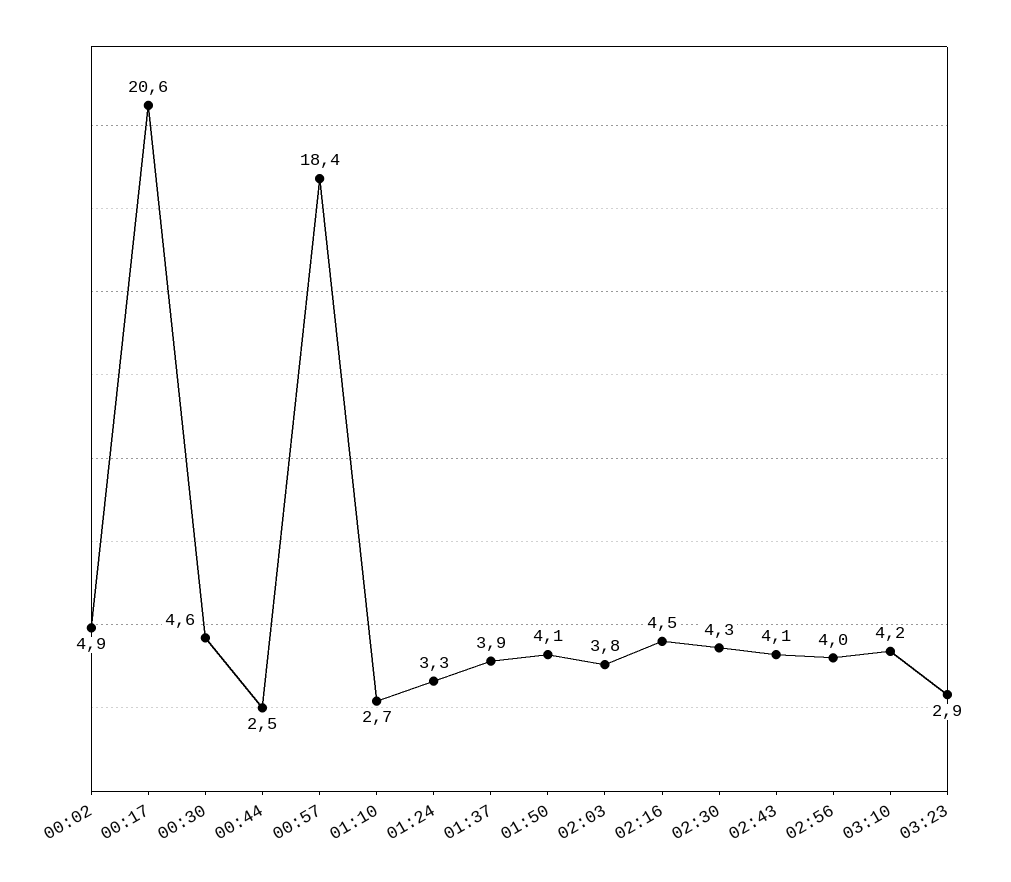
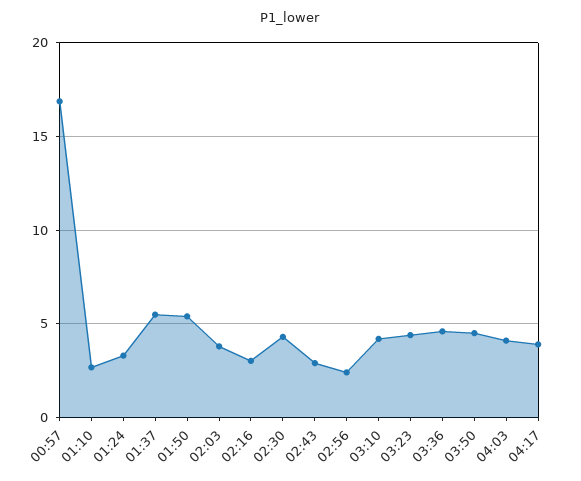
00:02: 4.9 -> none
00:17: 20.6 -> none
00:30: 4.6 -> none
00:44: 2.5 -> none
00:57: 18.4 -> 17
01:37: 3.9 -> 5.5
01:50: 4.1 -> 5.5
02:16: 4.5 -> 3
02:43: 4.1 -> 3
02:56: 4 -> 2.5
03:23: 2.9 -> 4.5
03:36: none -> 4.5
03:50: none -> 4.5
04:03: none -> 4
04:17: none -> 4

